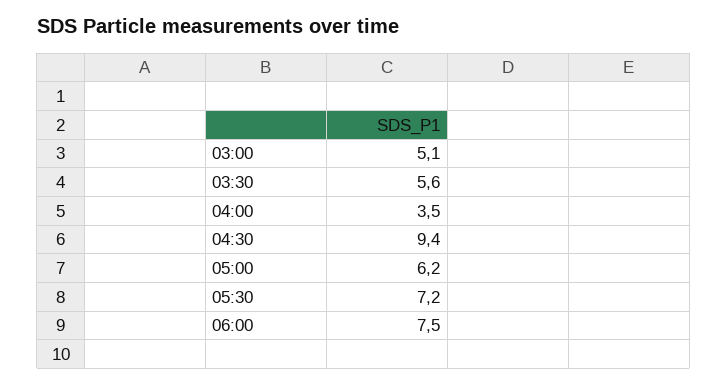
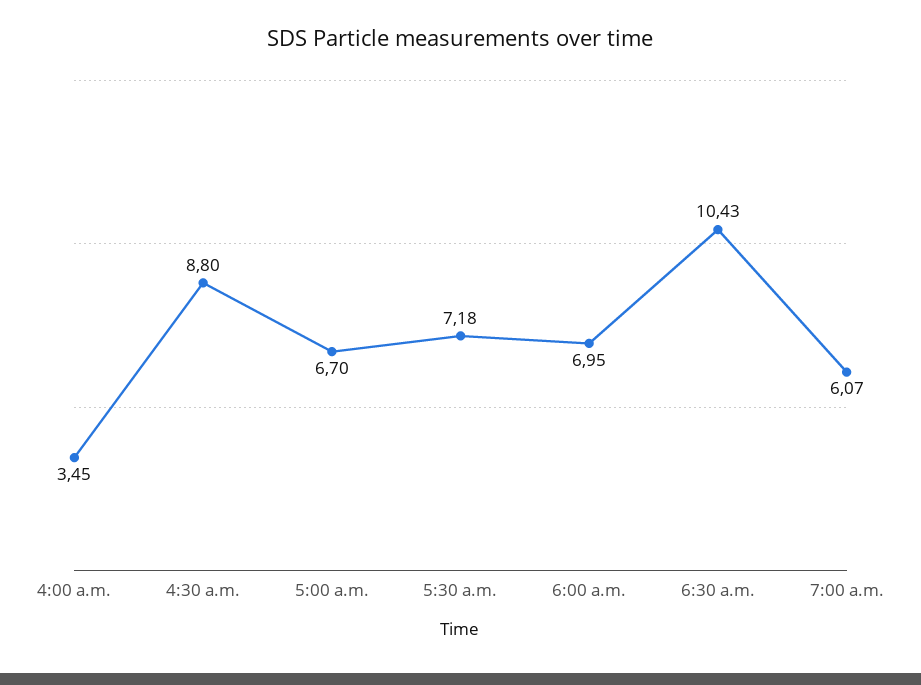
03:00: 5.1 -> none
03:30: 5.6 -> none
04:30: 9.4 -> 8.8
05:00: 6.2 -> 6.7
06:00: 7.5 -> 6.95
6:30 a.m.: none -> 10.43
7:00 a.m.: none -> 6.07

